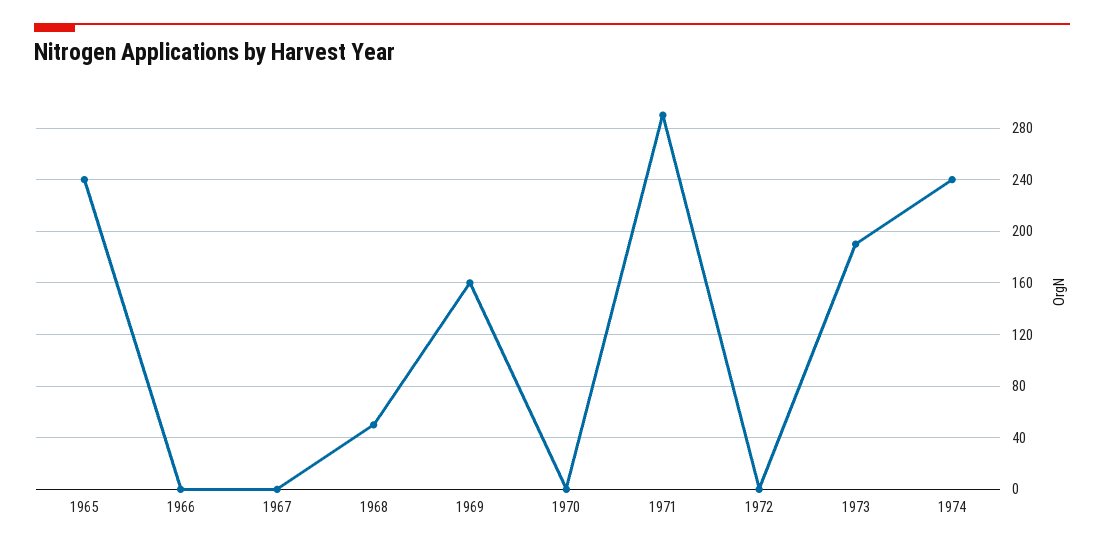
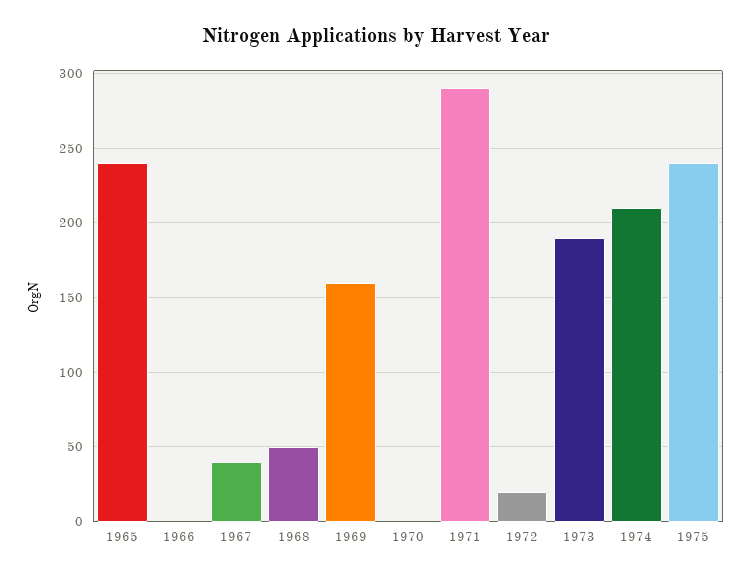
1967: 0 -> 40
1972: 0 -> 20
1974: 240 -> 210
1975: none -> 240

